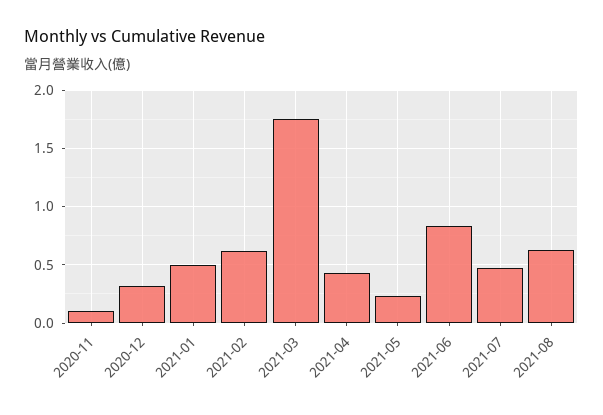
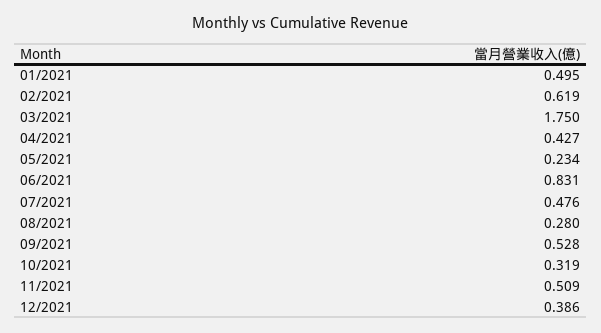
2020-11: 0.1 -> none
2020-12: 0.3 -> none
2021-08: 0.6 -> 0.28
09/2021: none -> 0.528
10/2021: none -> 0.319
11/2021: none -> 0.509
12/2021: none -> 0.386

